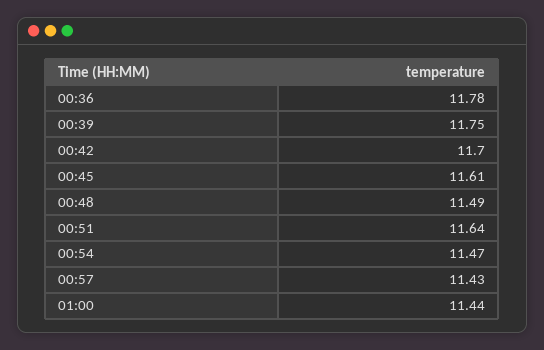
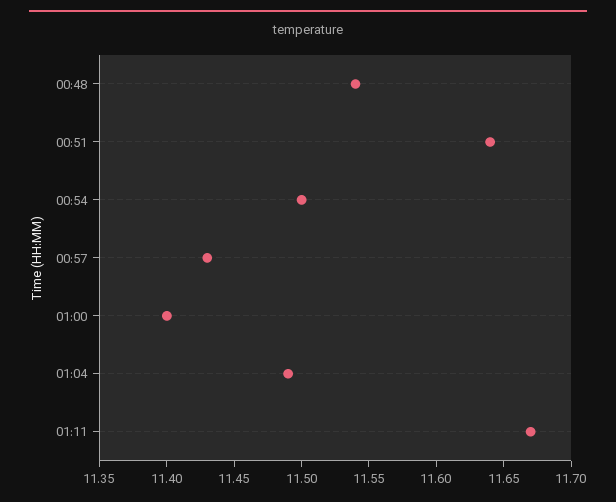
00:36: 11.78 -> none
00:39: 11.75 -> none
00:42: 11.7 -> none
00:45: 11.61 -> none
00:48: 11.49 -> 11.54
00:54: 11.47 -> 11.5
01:00: 11.44 -> 11.4
01:04: none -> 11.49
01:11: none -> 11.67

